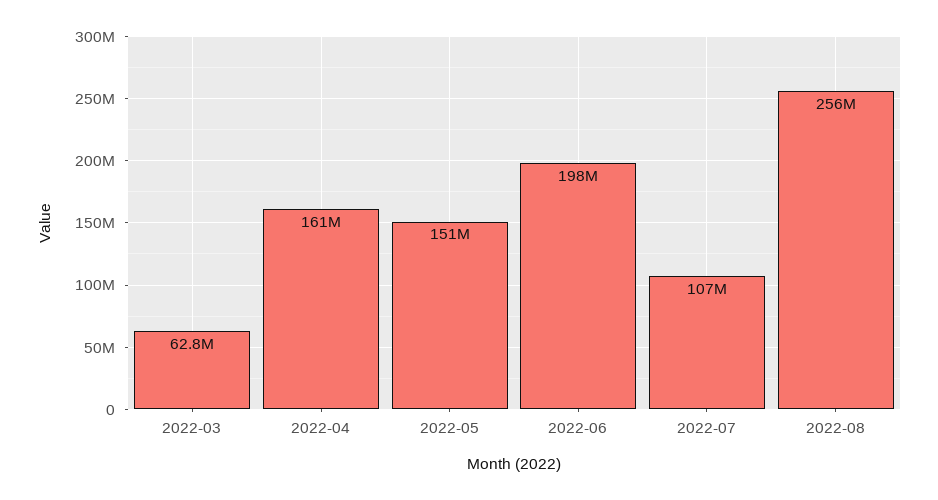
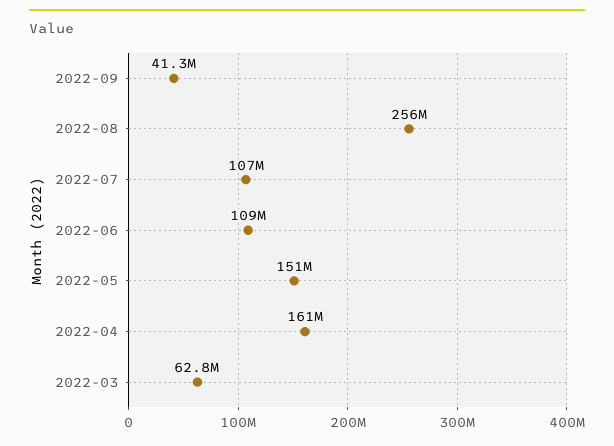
2022-06: 198000000 -> 109000000
2022-09: none -> 41300000

